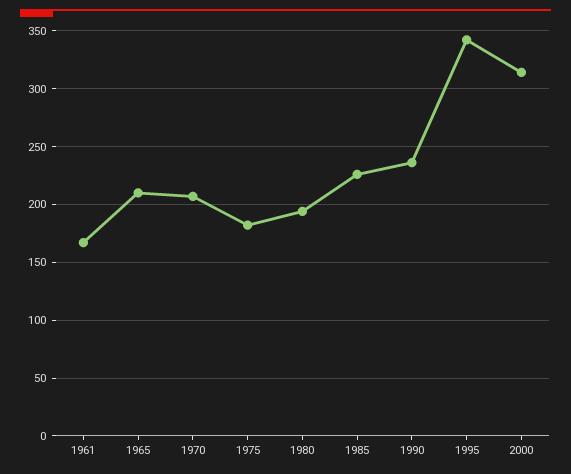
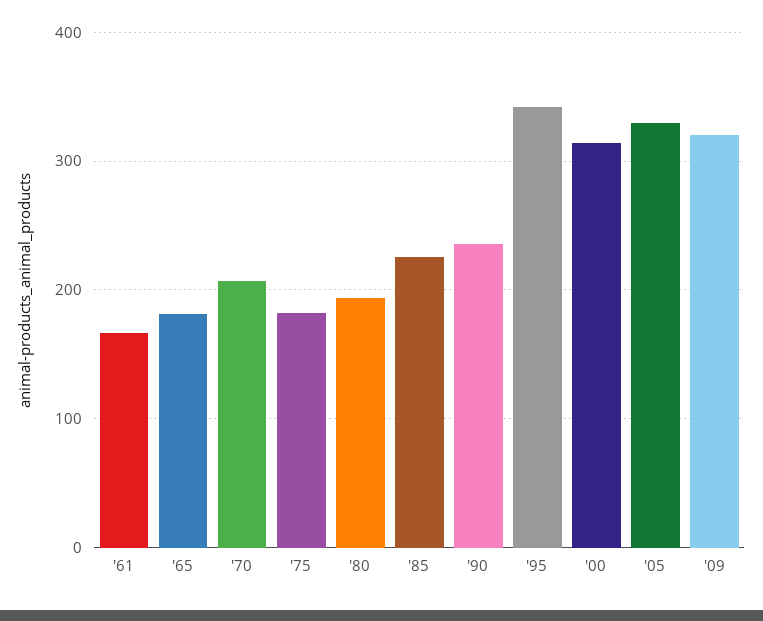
1965: 210 -> 180
'05: none -> 330
'09: none -> 320

